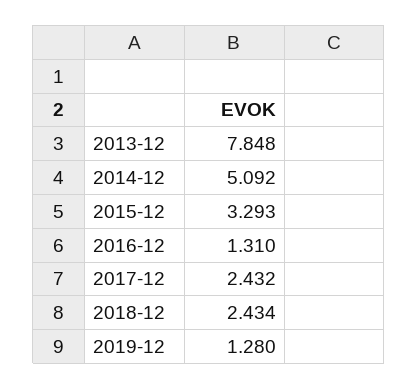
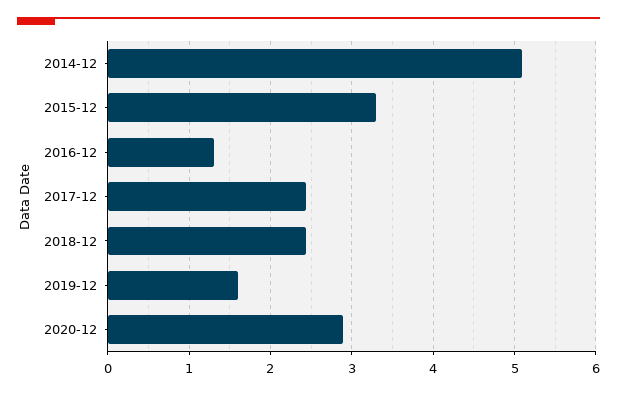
2013-12: 7.848 -> none
2019-12: 1.28 -> 1.6
2020-12: none -> 2.9

